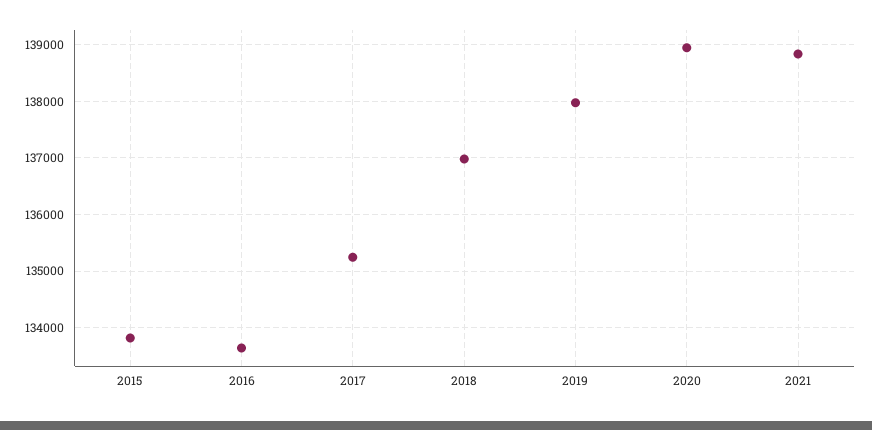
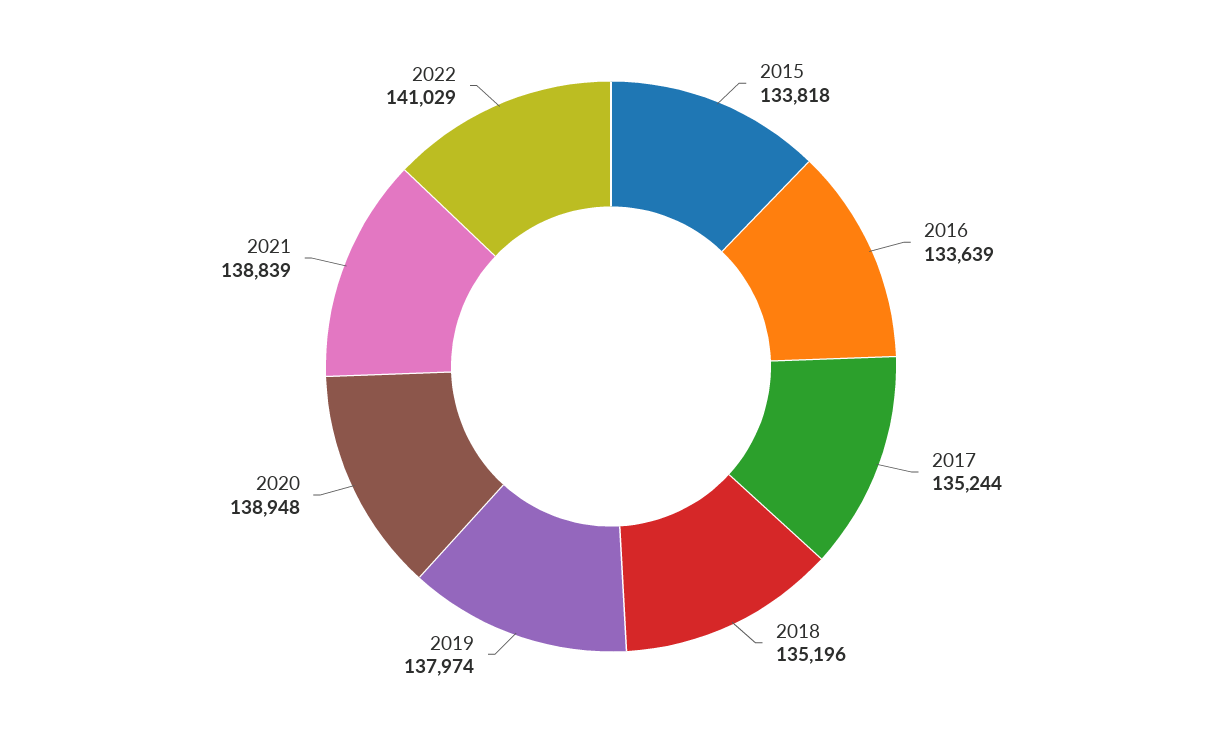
2018: 137000 -> 135196
2022: none -> 141029

